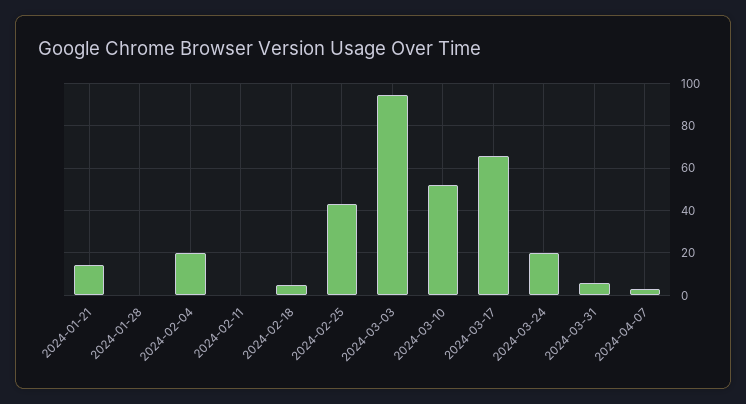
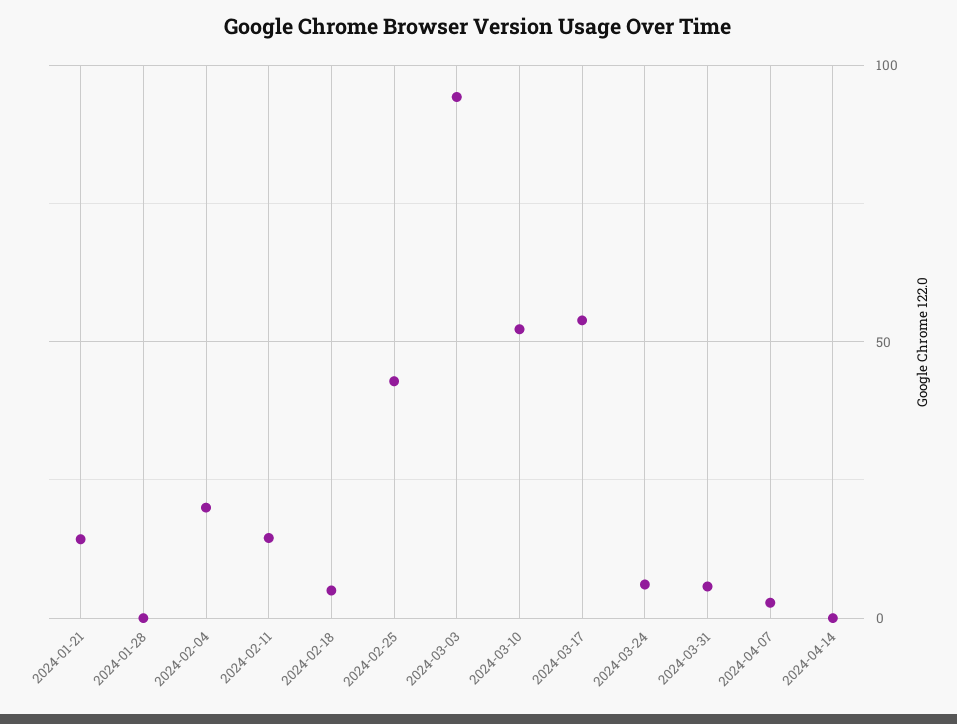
2024-02-11: 0 -> 15
2024-03-17: 65 -> 55
2024-03-24: 20 -> 5
2024-04-14: none -> 0

